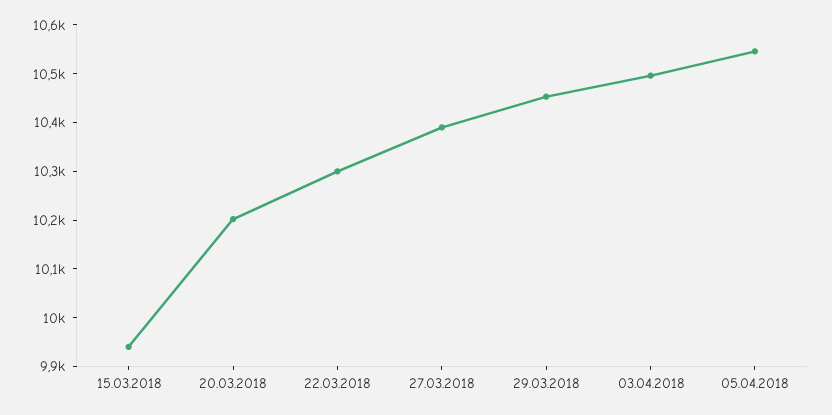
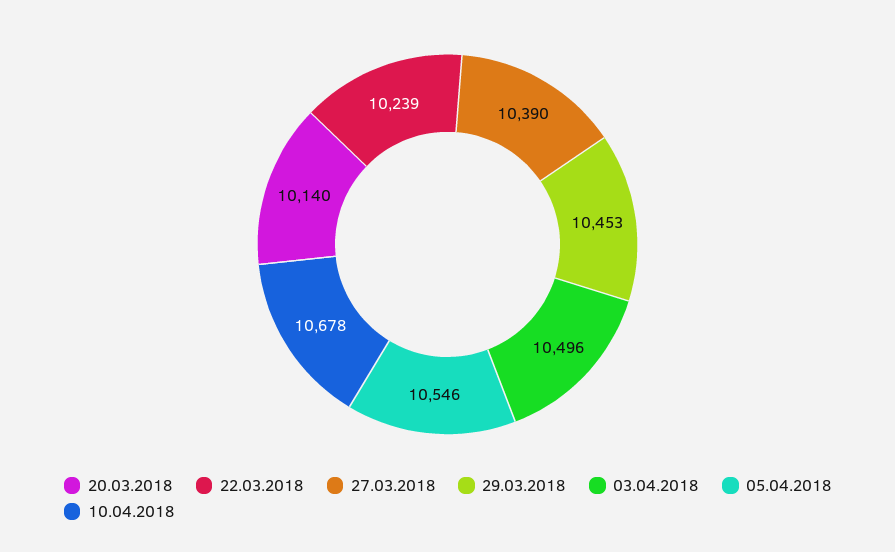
15.03.2018: 9940 -> none
20.03.2018: 10200 -> 10140
22.03.2018: 10300 -> 10239
10.04.2018: none -> 10678

